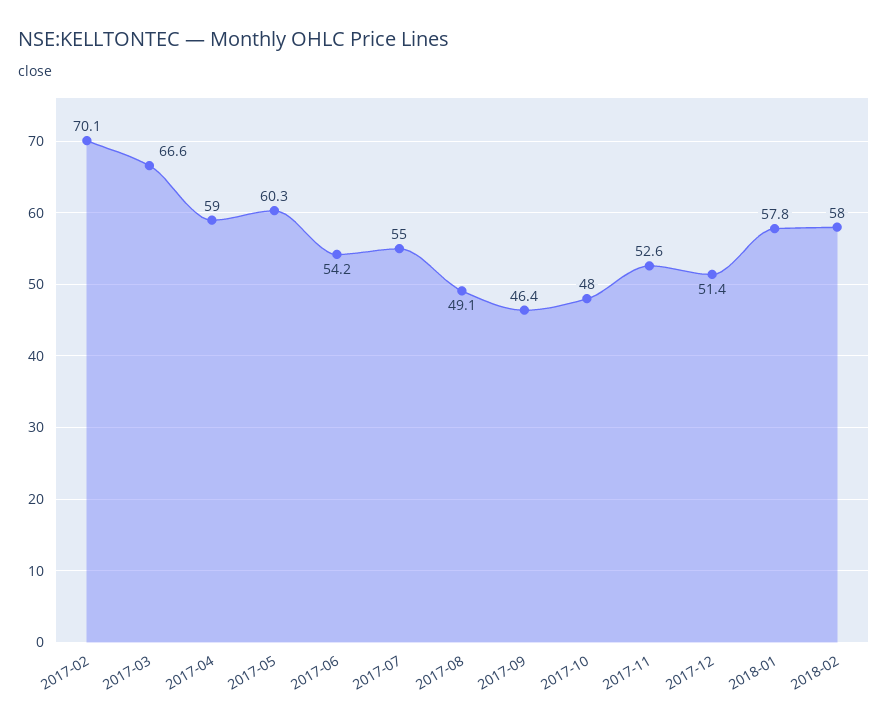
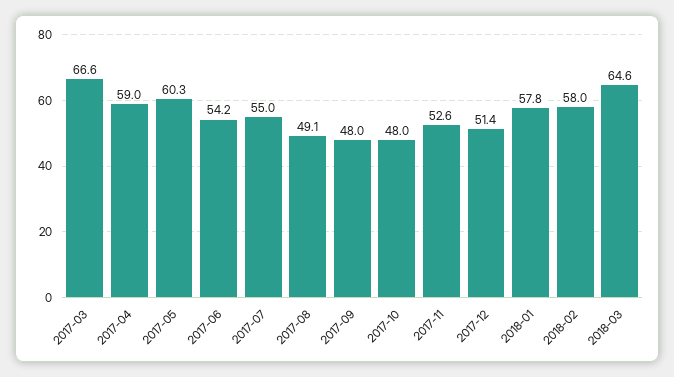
2017-02: 70.1 -> none
2017-09: 46.4 -> 48
2018-03: none -> 64.6

